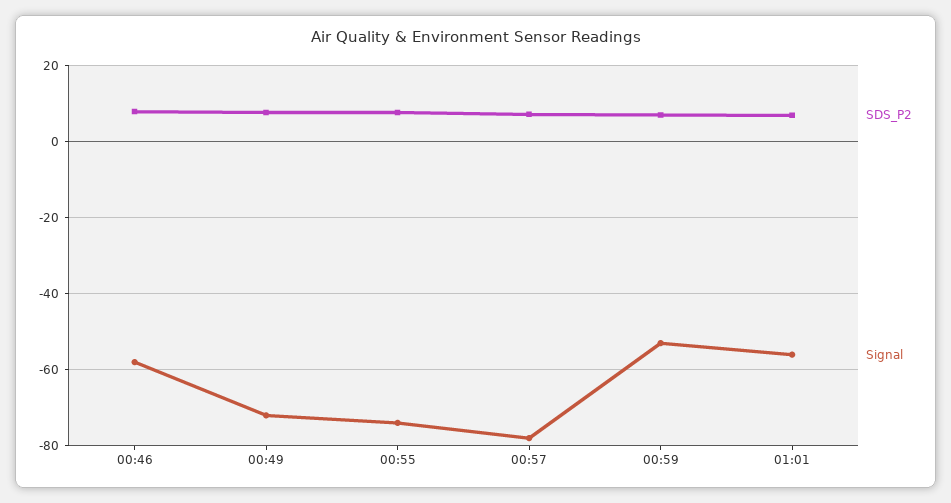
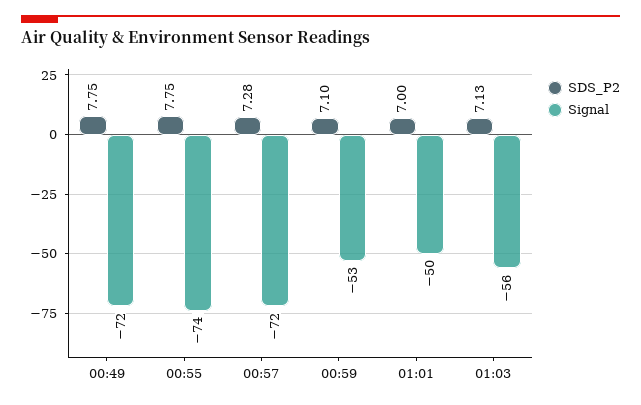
SDS_P2, 00:46: 8 -> none
Signal, 00:46: -58 -> none
Signal, 00:57: -78 -> -72
Signal, 01:01: -56 -> -50
SDS_P2, 01:03: none -> 7.13
Signal, 01:03: none -> -56

